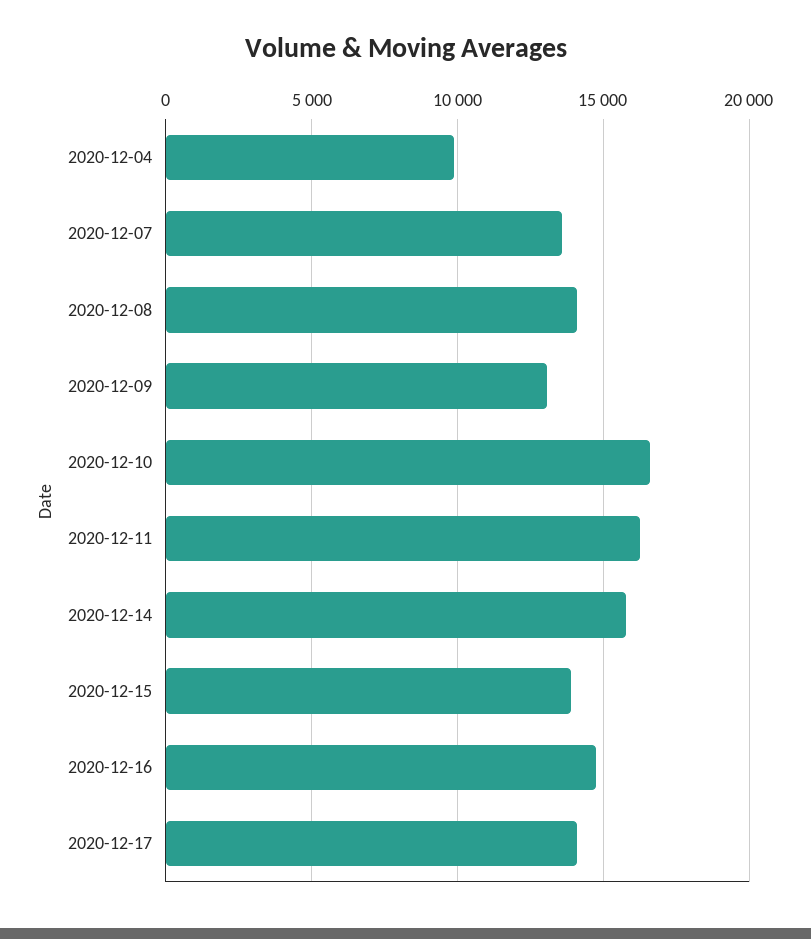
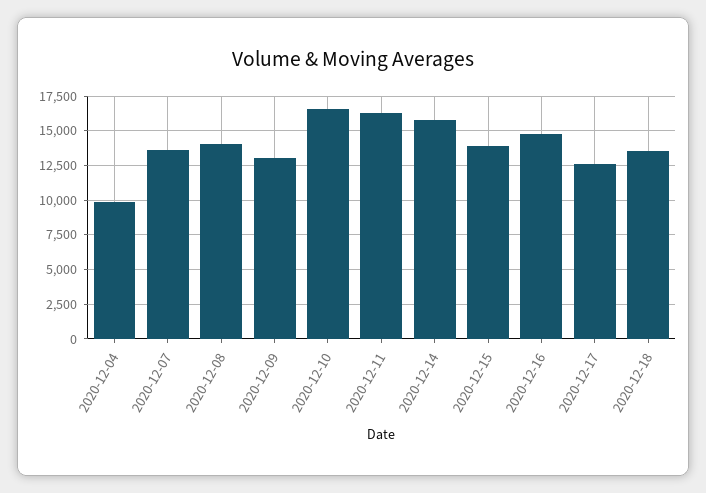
2020-12-17: 14000 -> 12500
2020-12-18: none -> 13500

